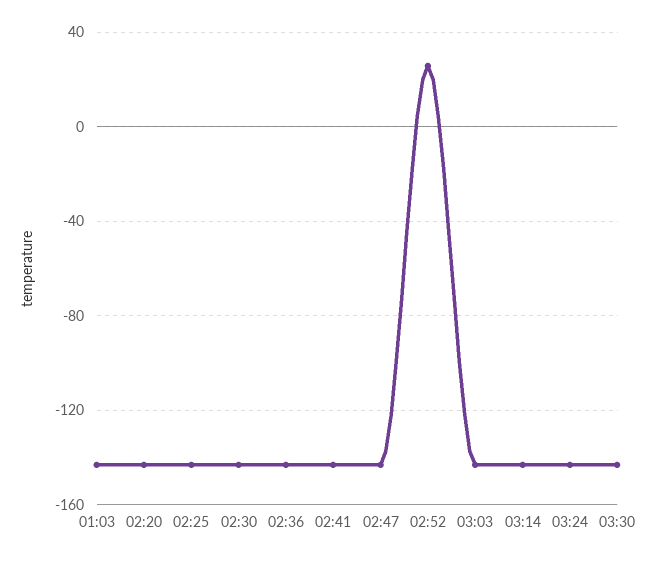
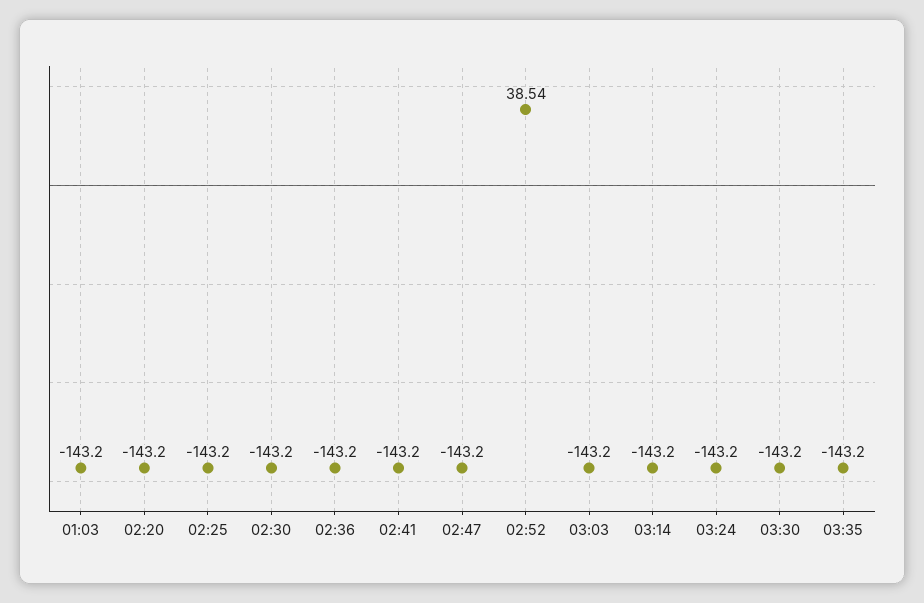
02:52: 25 -> 38.54
03:35: none -> -143.2

